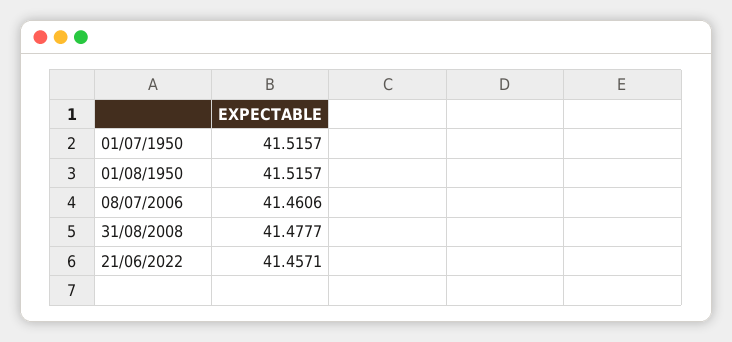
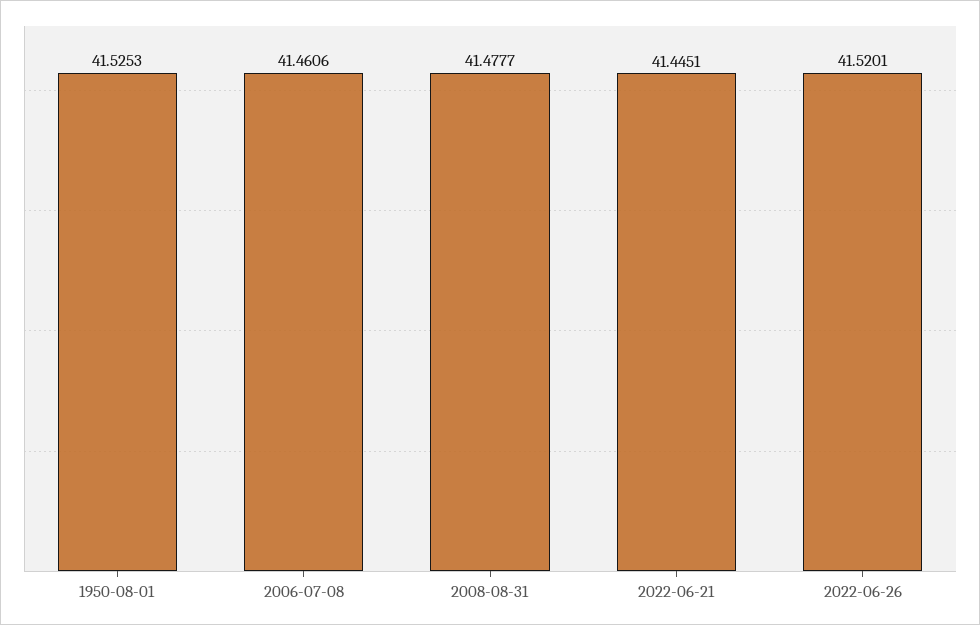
01/07/1950: 41.5157 -> none
01/08/1950: 41.5157 -> 41.5253
21/06/2022: 41.4571 -> 41.4451
2022-06-26: none -> 41.5201

